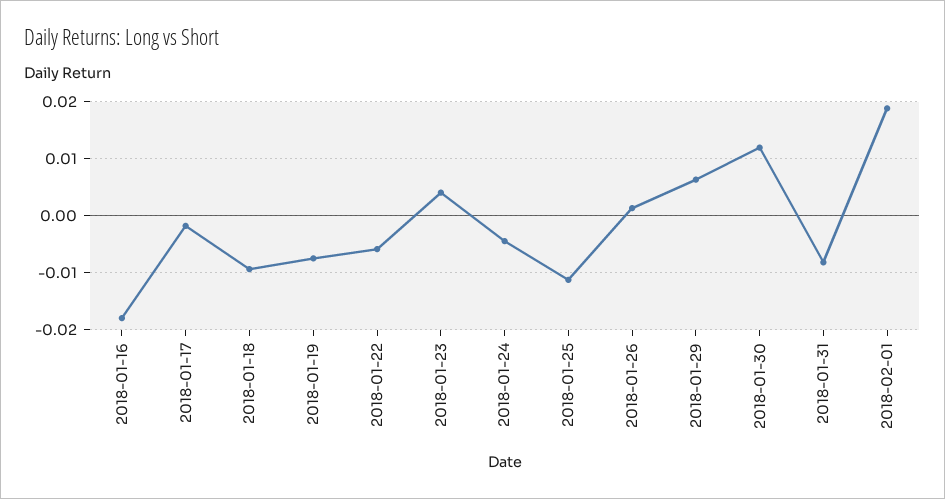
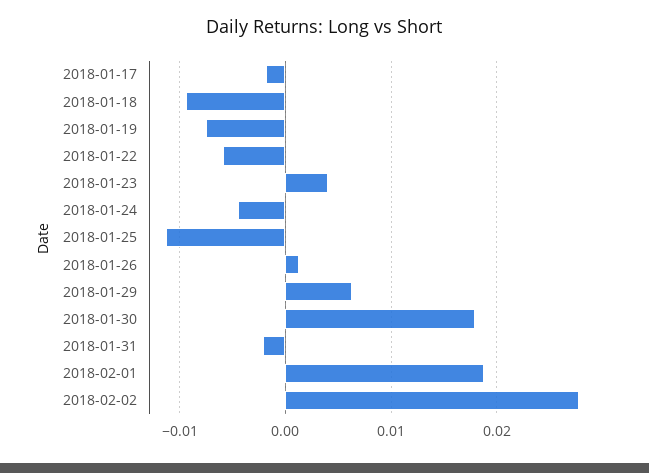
2018-01-16: -0.018 -> none
2018-01-30: 0.012 -> 0.018
2018-01-31: -0.008 -> -0.002
2018-02-02: none -> 0.028

